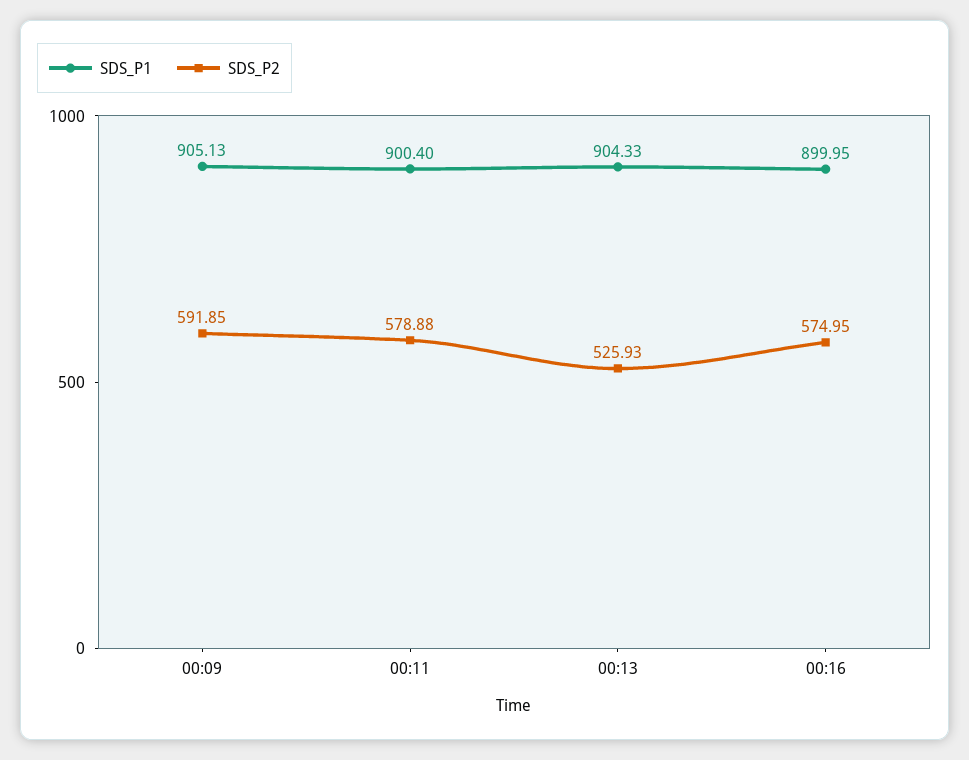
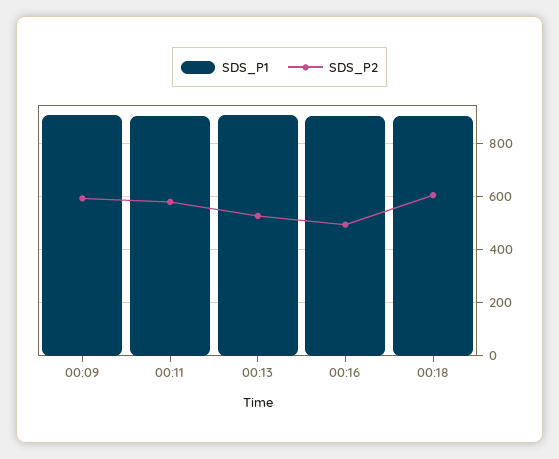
SDS_P2, 00:16: 574.95 -> 500
SDS_P1, 00:18: none -> 900
SDS_P2, 00:18: none -> 600

